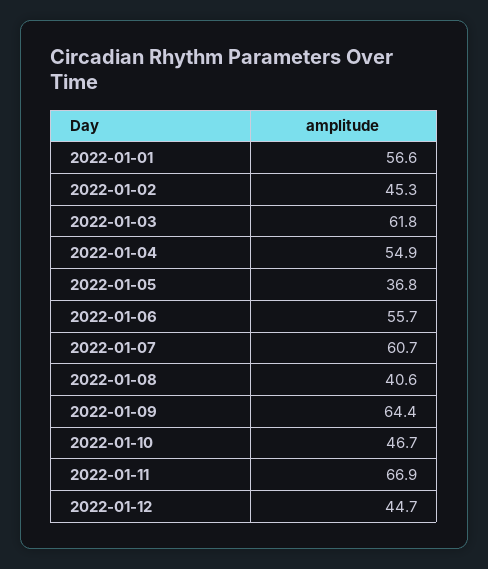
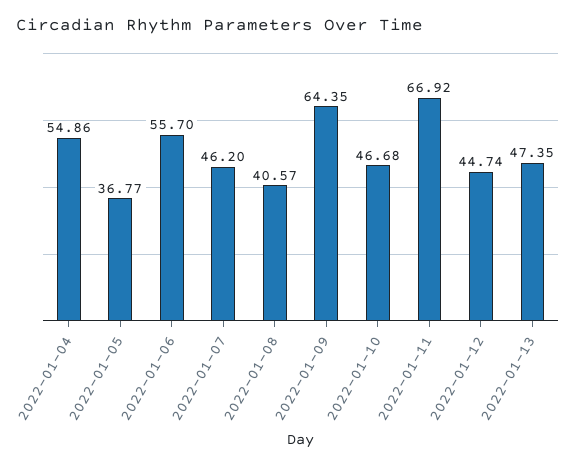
2022-01-01: 56.6 -> none
2022-01-02: 45.3 -> none
2022-01-03: 61.8 -> none
2022-01-07: 60.7 -> 46.2
2022-01-13: none -> 47.35

